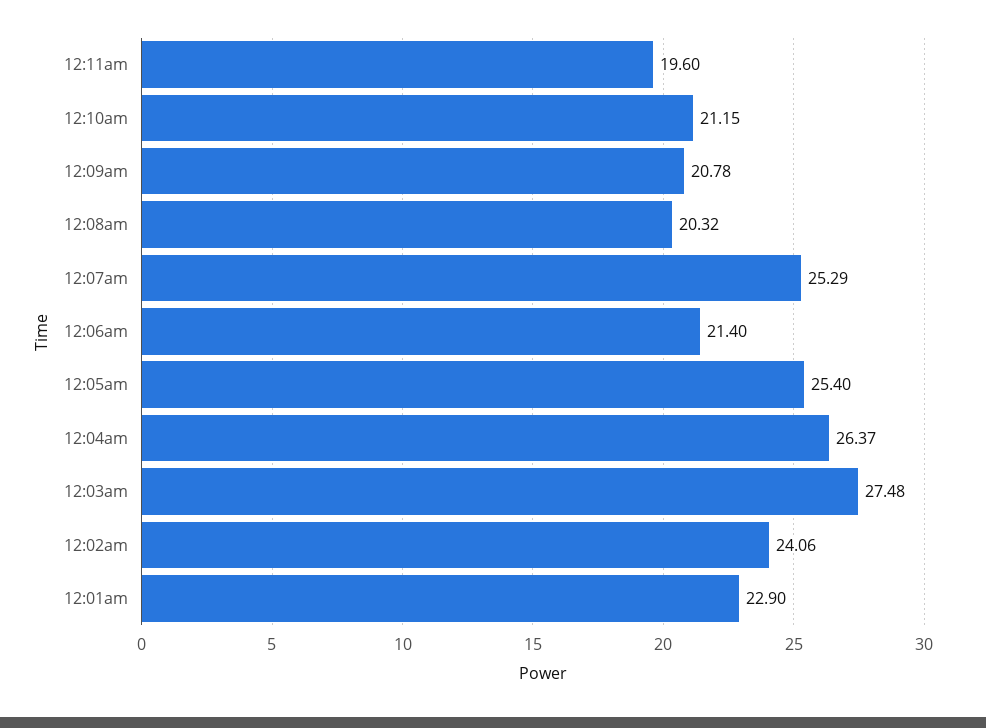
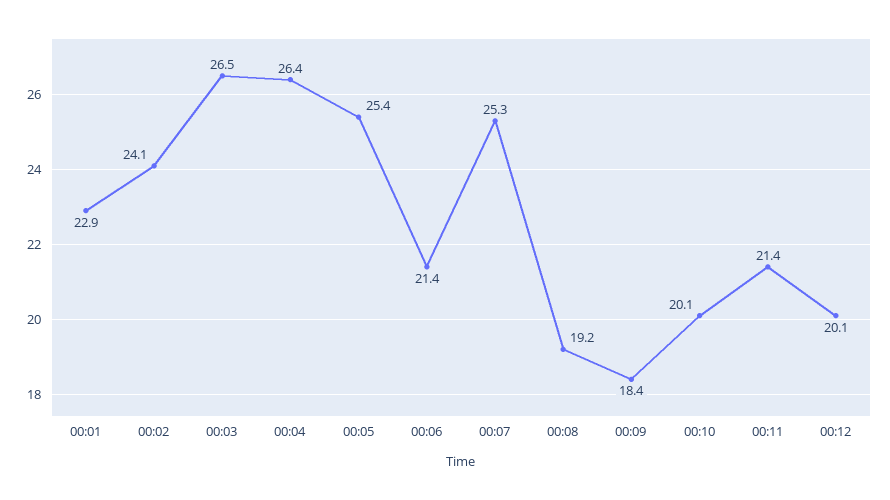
12:11am: 19.6 -> 21.4
12:10am: 21.15 -> 20.1
12:09am: 20.78 -> 18.4
12:08am: 20.32 -> 19.2
12:03am: 27.48 -> 26.5
00:12: none -> 20.1

